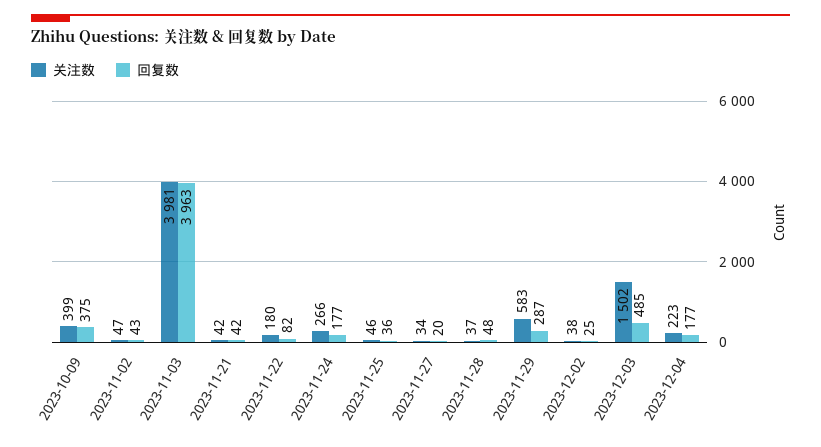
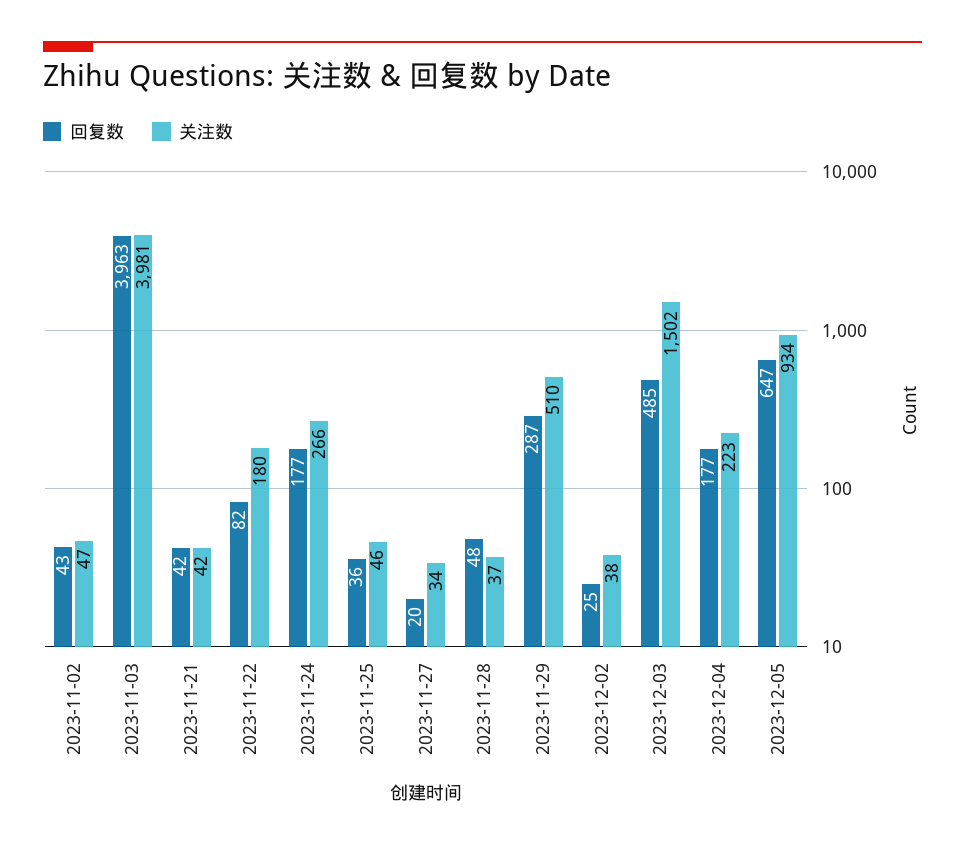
关注数, 2023-10-09: 399 -> none
回复数, 2023-10-09: 375 -> none
关注数, 2023-11-29: 583 -> 510
回复数, 2023-12-05: none -> 647
关注数, 2023-12-05: none -> 934

